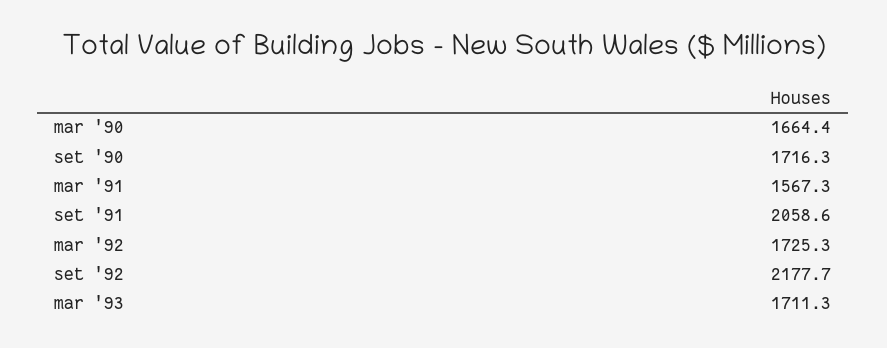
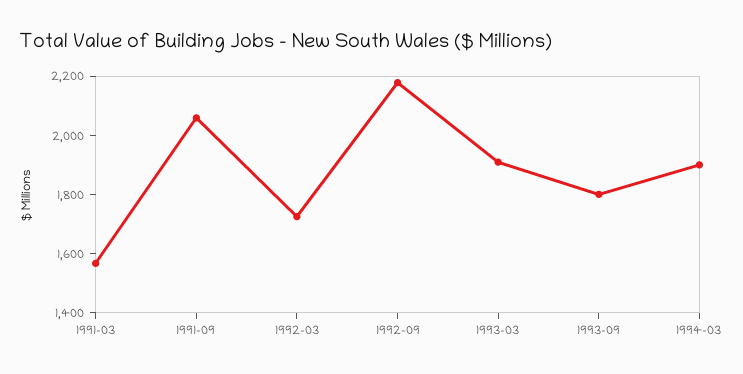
mar '90: 1664.4 -> none
set '90: 1716.3 -> none
mar '93: 1711.3 -> 1900
1993-09: none -> 1800
1994-03: none -> 1900

